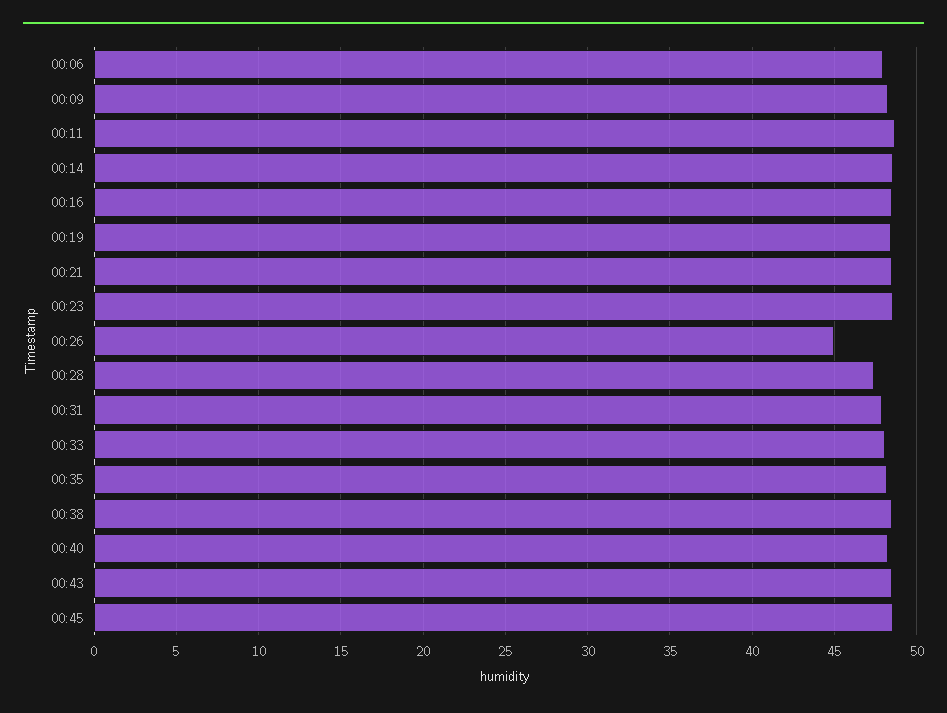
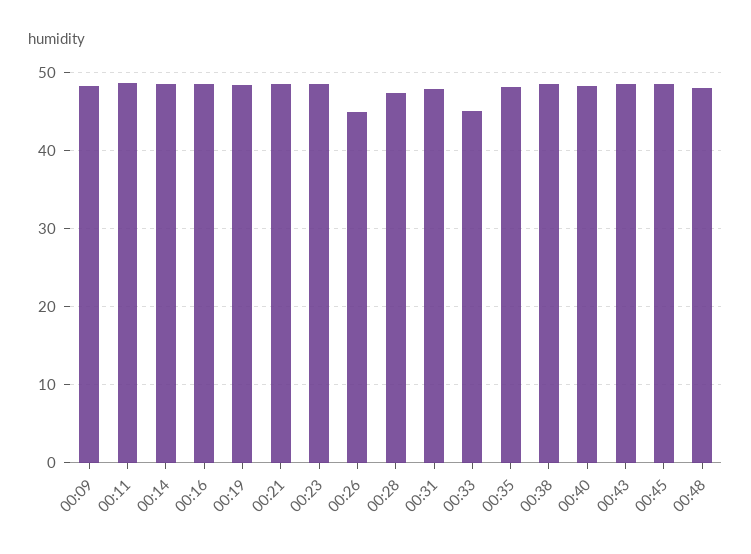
00:06: 48 -> none
00:33: 48 -> 45
00:48: none -> 48

